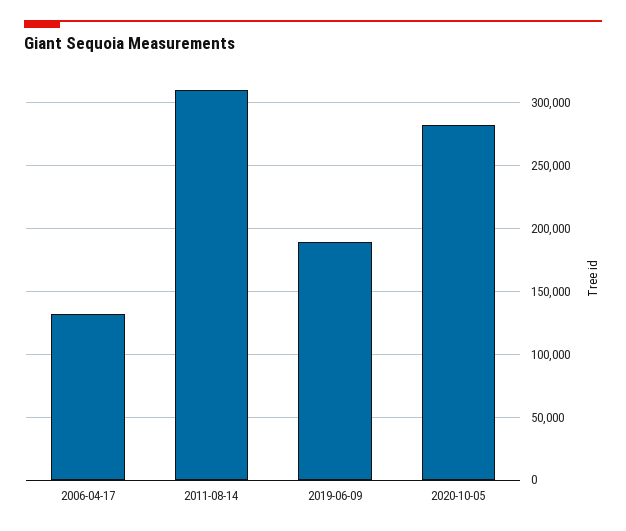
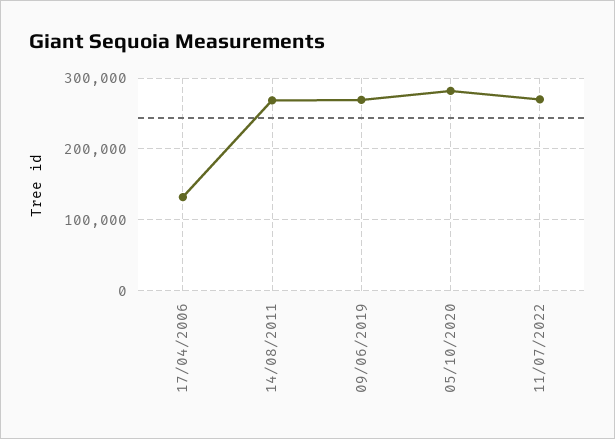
2011-08-14: 310000 -> 270000
2019-06-09: 190000 -> 270000
11/07/2022: none -> 270000

